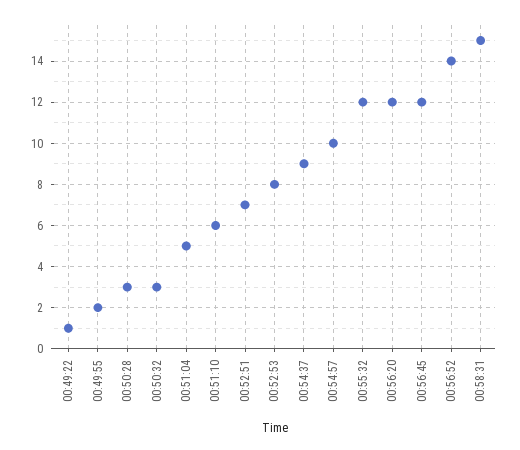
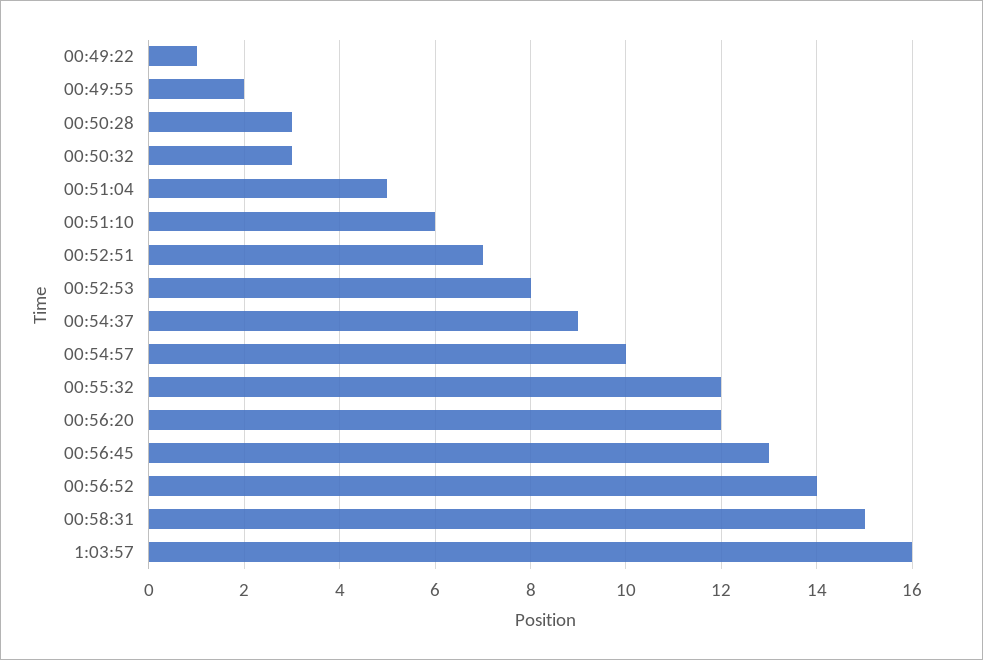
00:56:45: 12 -> 13
1:03:57: none -> 16

